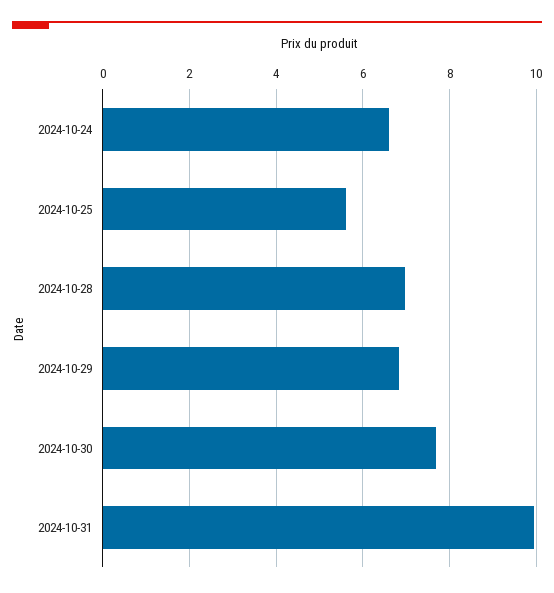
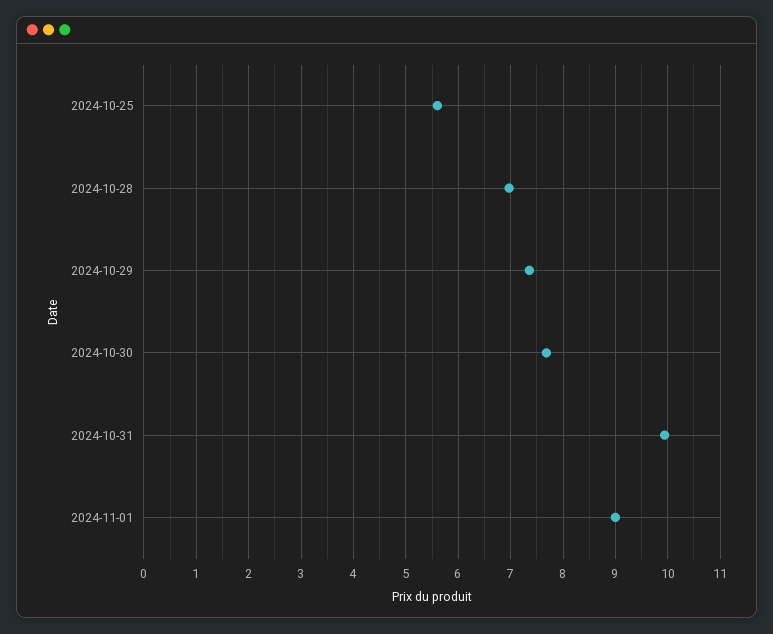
2024-10-24: 6.6 -> none
2024-10-29: 6.8 -> 7.4
2024-11-01: none -> 9

